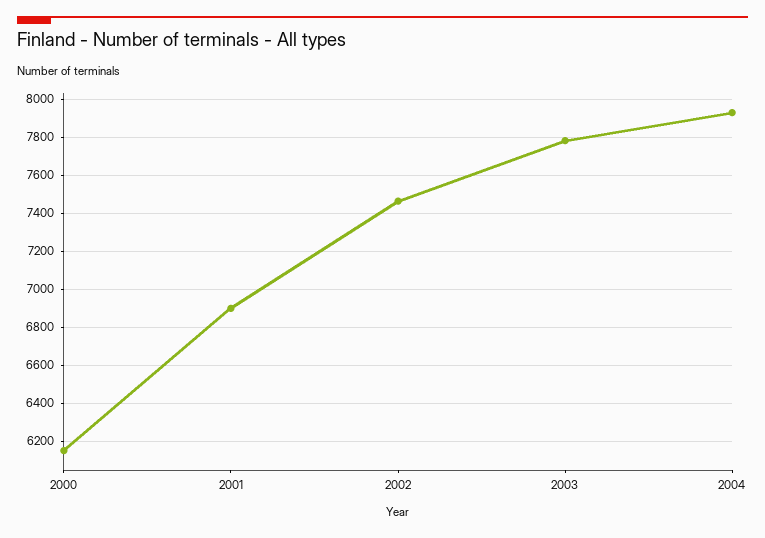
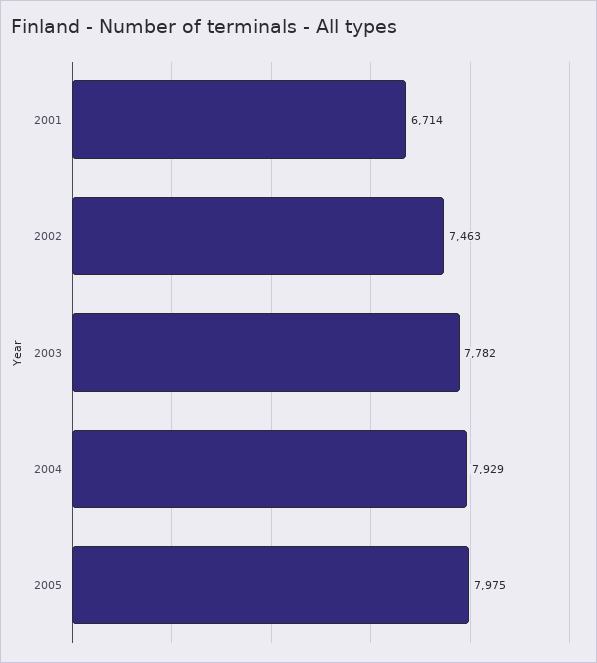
2000: 6150 -> none
2001: 6900 -> 6714
2005: none -> 7975

